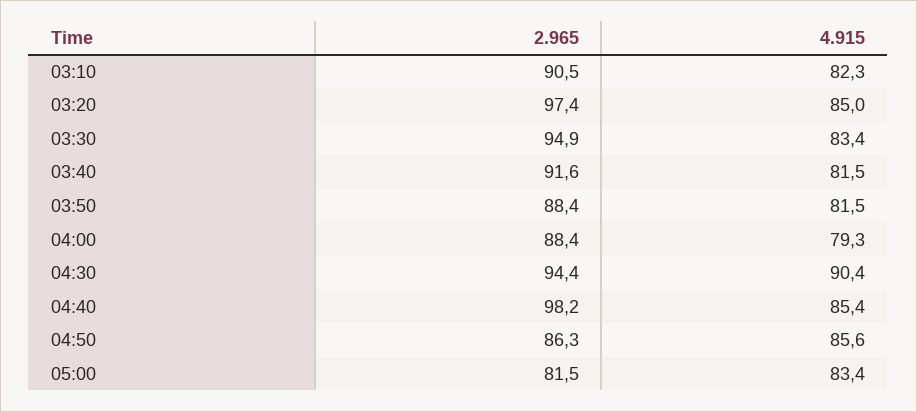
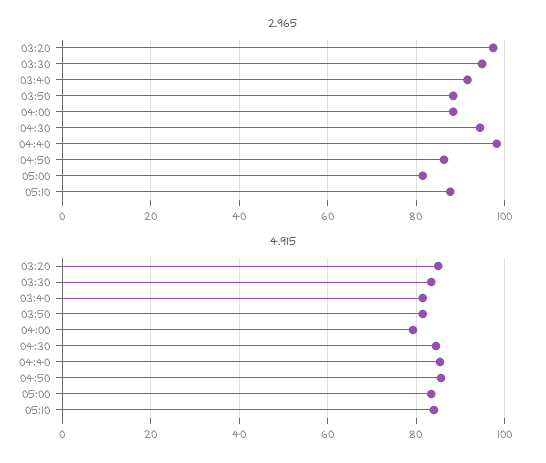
2.965, 03:10: 90.5 -> none
4.915, 03:10: 82.3 -> none
4.915, 04:30: 90.4 -> 84
2.965, 05:10: none -> 88
4.915, 05:10: none -> 84

